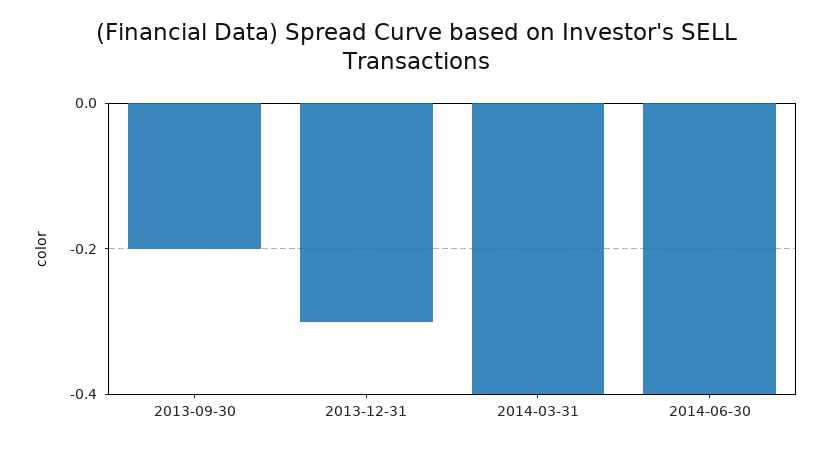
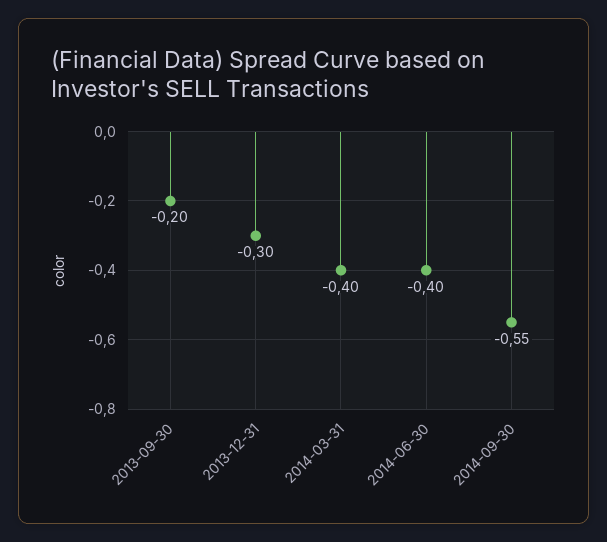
2014-09-30: none -> -0.55

